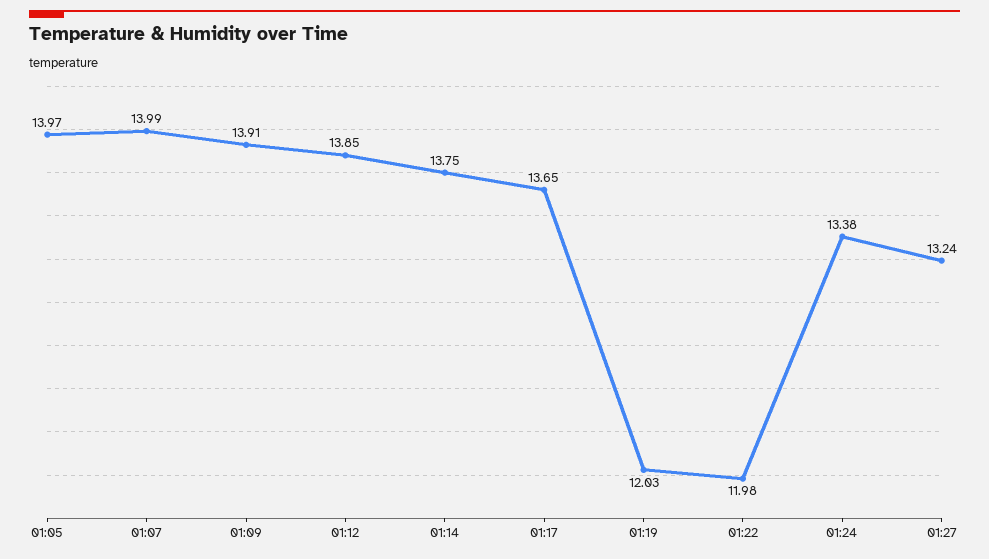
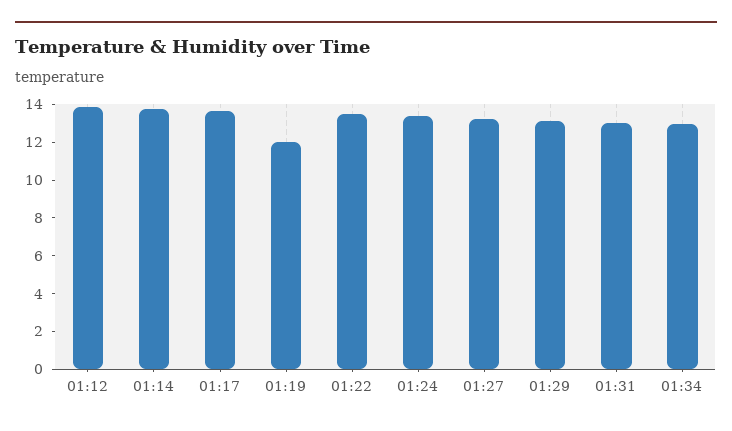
01:05: 13.97 -> none
01:07: 13.99 -> none
01:09: 13.91 -> none
01:22: 11.98 -> 13.5
01:29: none -> 13
01:31: none -> 13
01:34: none -> 13

